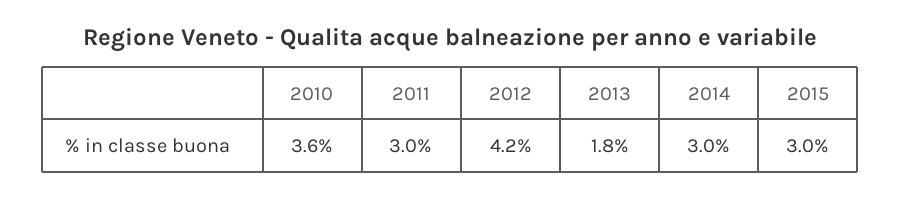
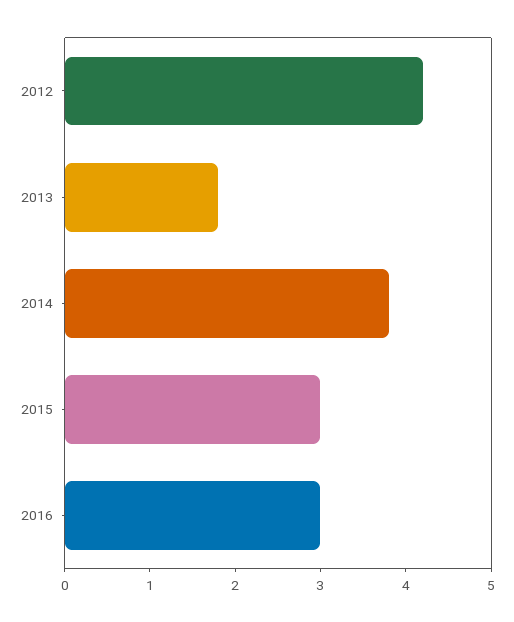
2010: 3.6 -> none
2011: 3 -> none
2014: 3 -> 3.8
2016: none -> 3

